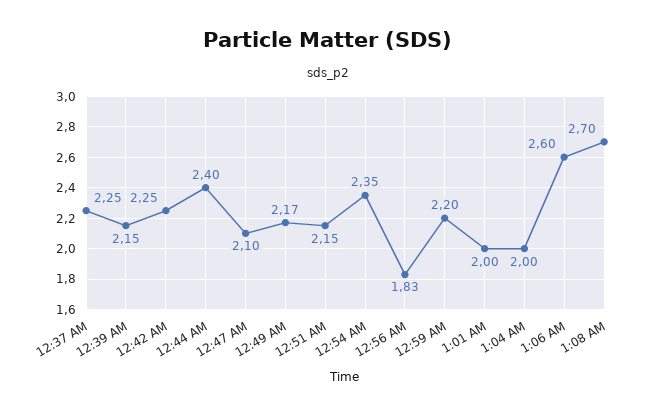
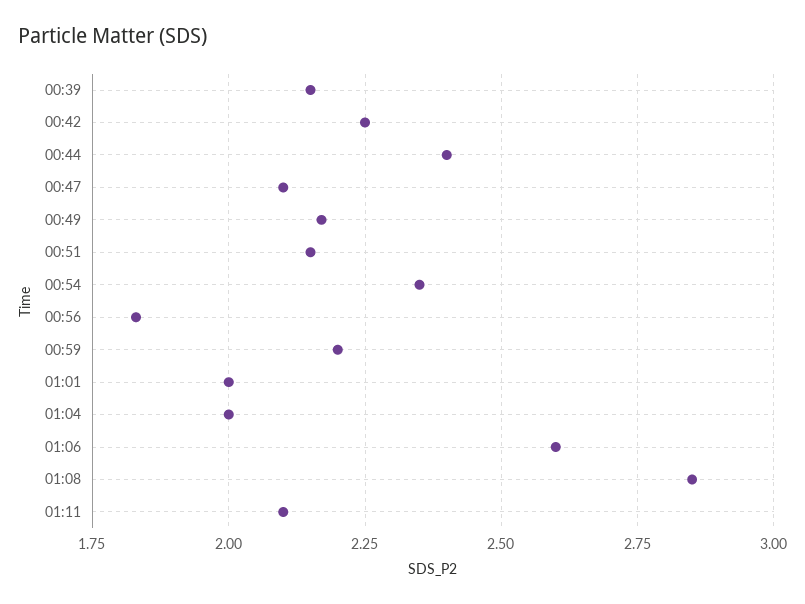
12:37 AM: 2.25 -> none
1:08 AM: 2.7 -> 2.85
01:11: none -> 2.1

